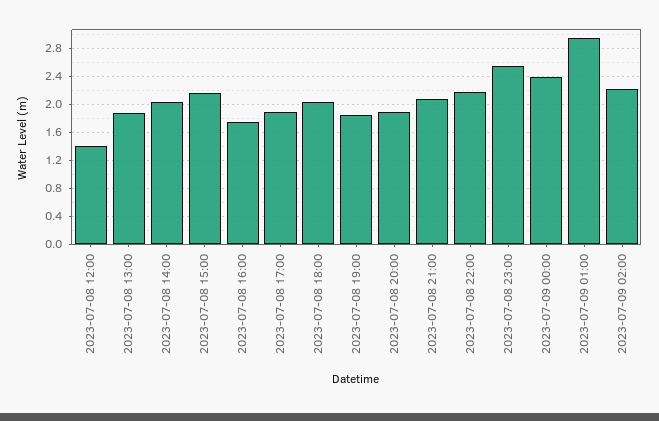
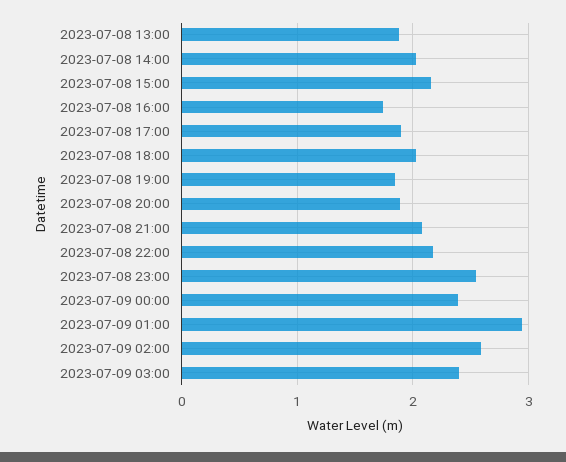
2023-07-08 12:00: 1.4 -> none
2023-07-09 02:00: 2.2 -> 2.6
2023-07-09 03:00: none -> 2.4

